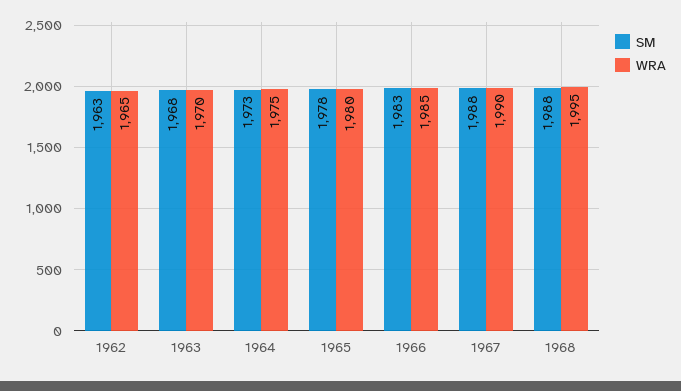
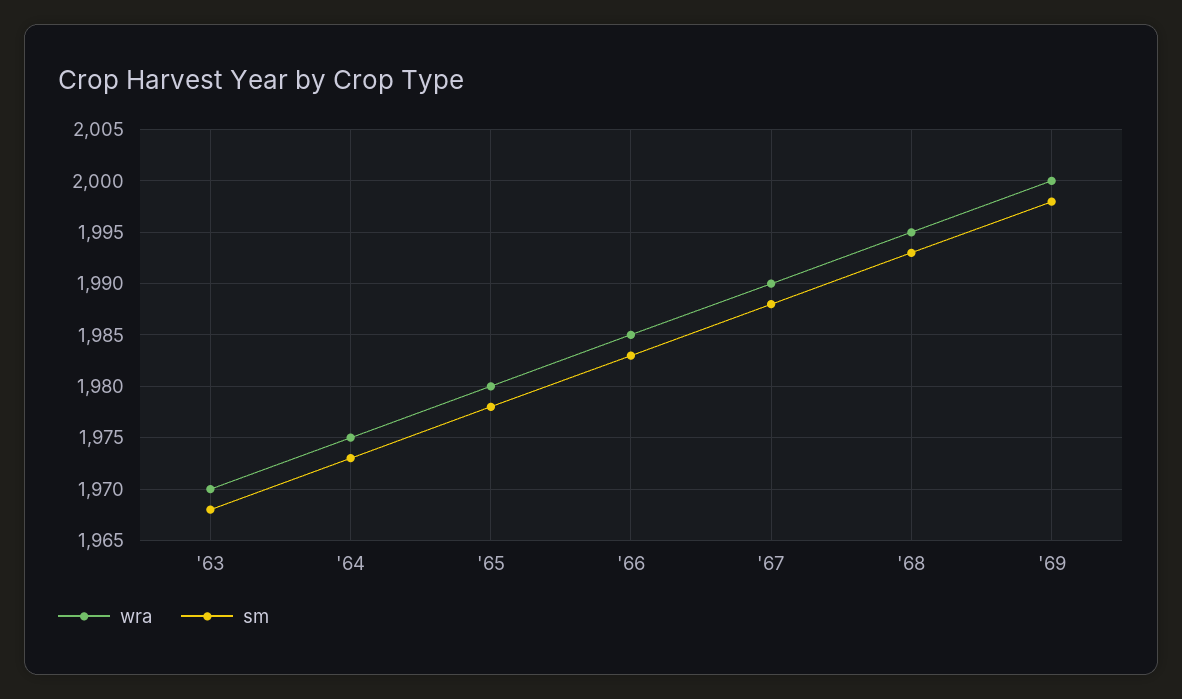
SM, 1962: 1963 -> none
WRA, 1962: 1965 -> none
SM, 1968: 1988 -> 1993
WRA, '69: none -> 2000
SM, '69: none -> 1998

